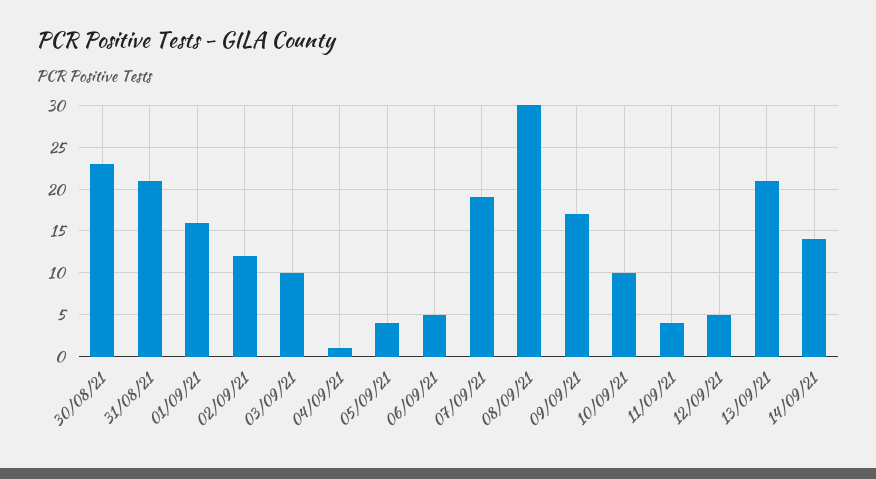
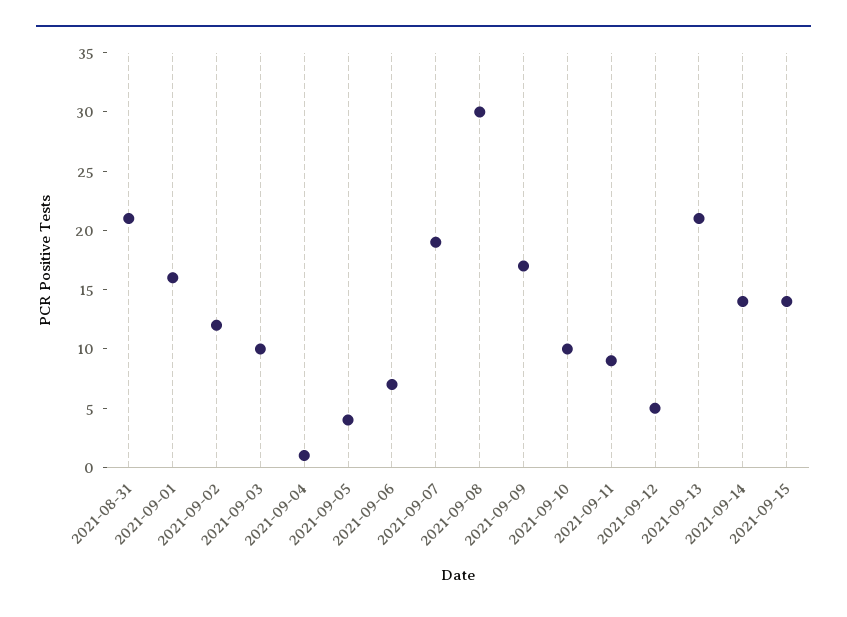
30/08/21: 23 -> none
06/09/21: 5 -> 7
11/09/21: 4 -> 9
2021-09-15: none -> 14

